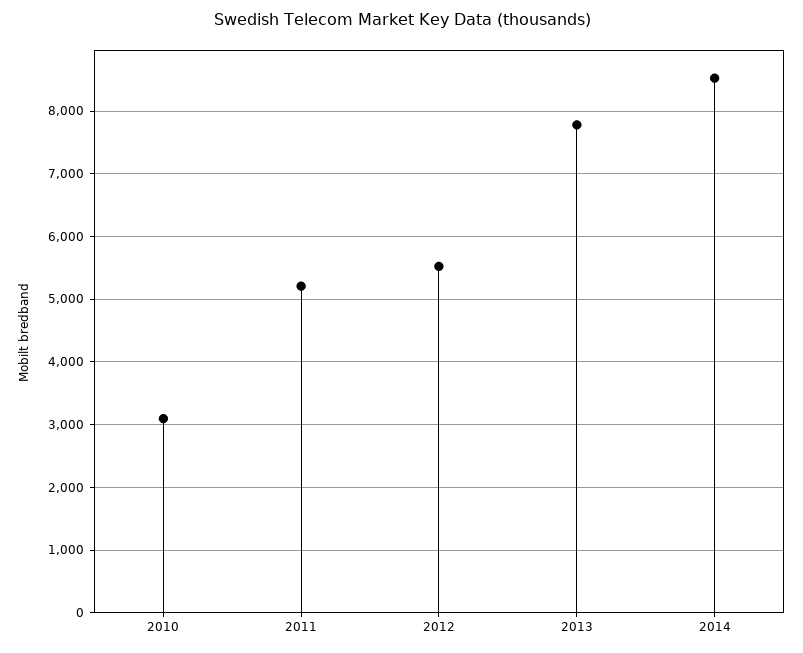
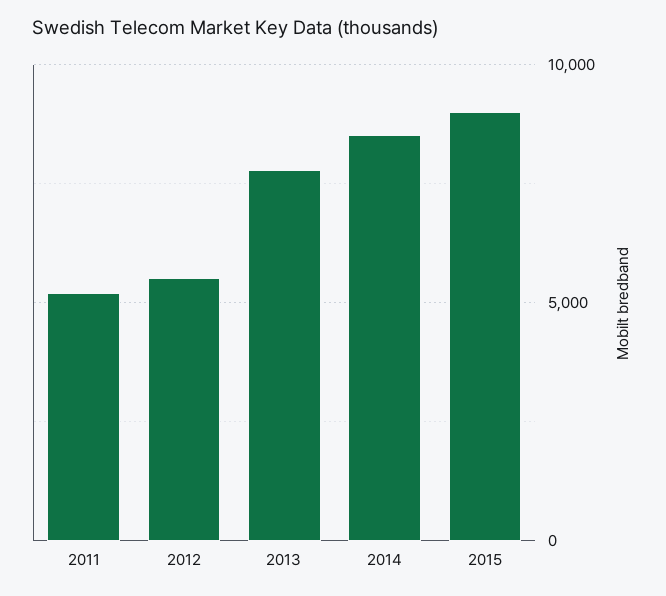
2010: 3100 -> none
2015: none -> 9000

